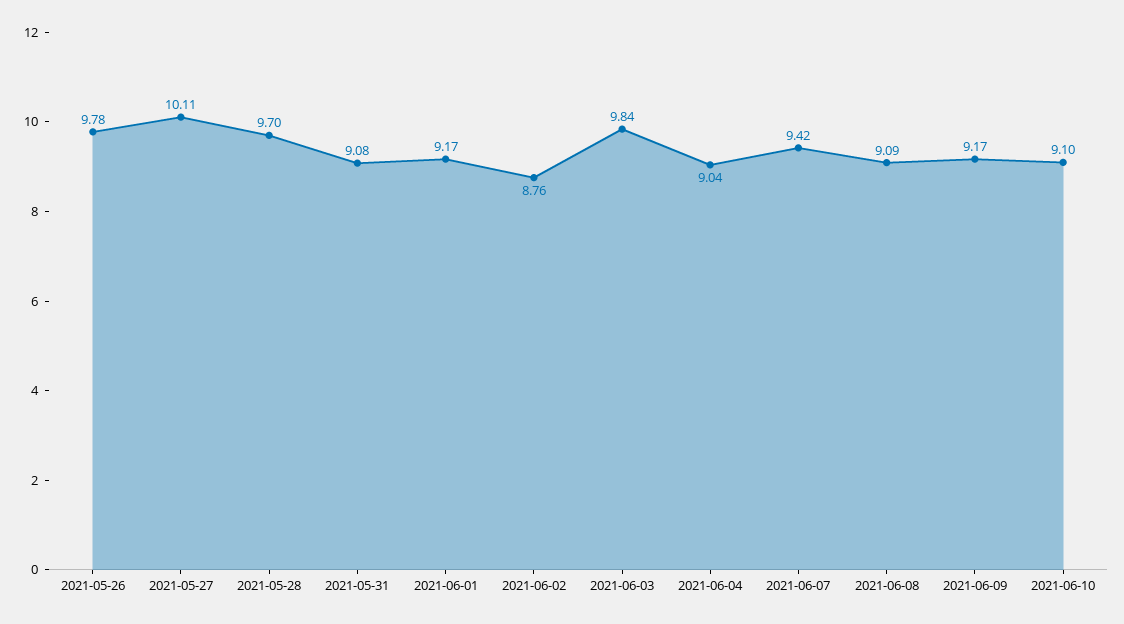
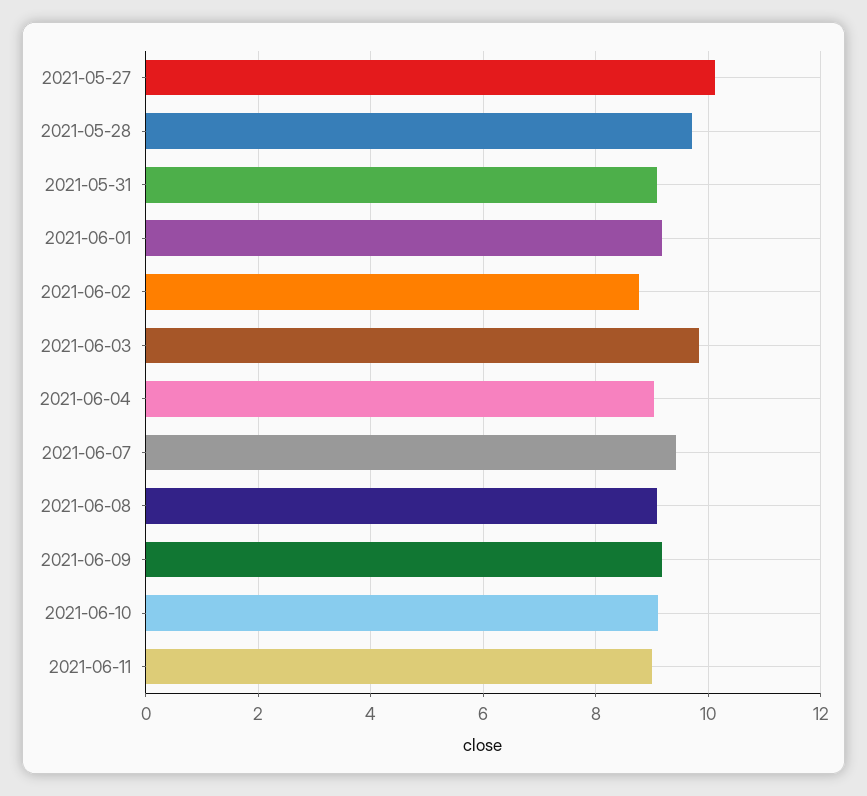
2021-05-26: 9.78 -> none
2021-06-11: none -> 9

